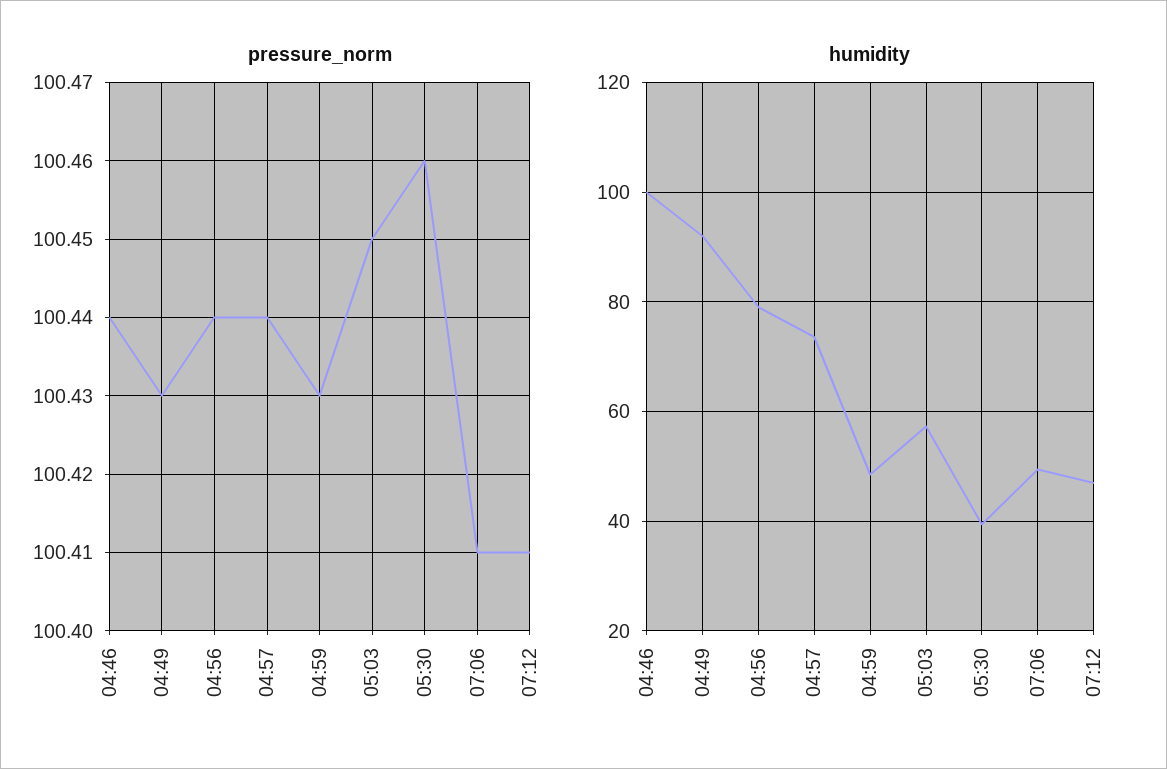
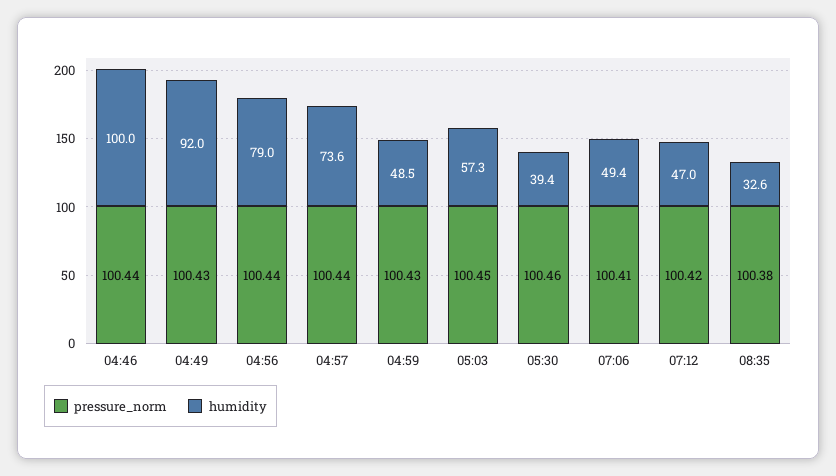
pressure_norm, 07:12: 100.41 -> 100.42
pressure_norm, 08:35: none -> 100.38
humidity, 08:35: none -> 32.6

